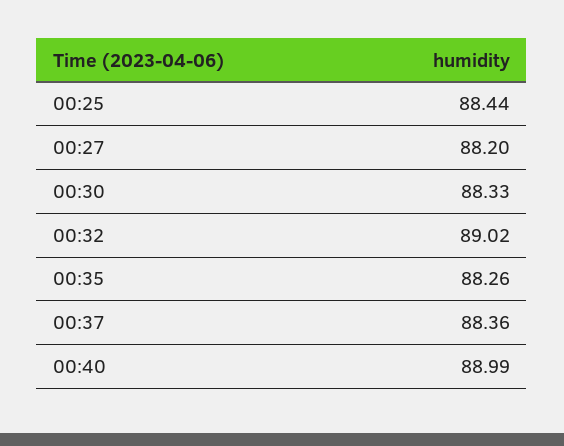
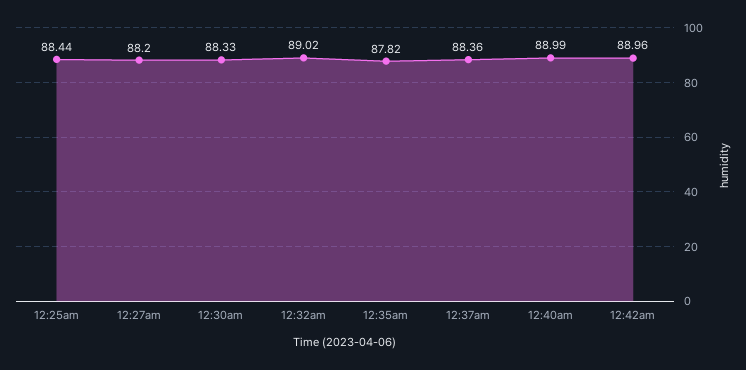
00:35: 88.26 -> 87.82
12:42am: none -> 88.96

